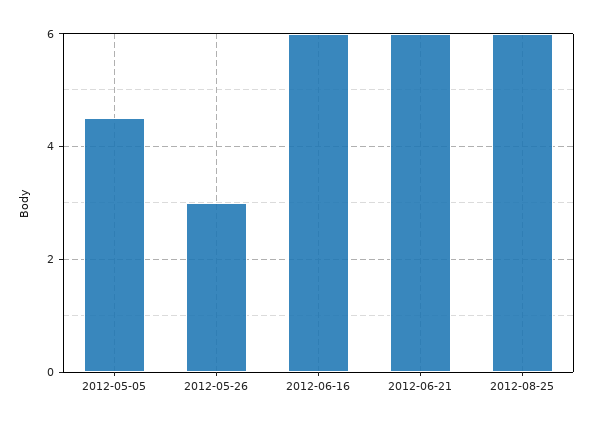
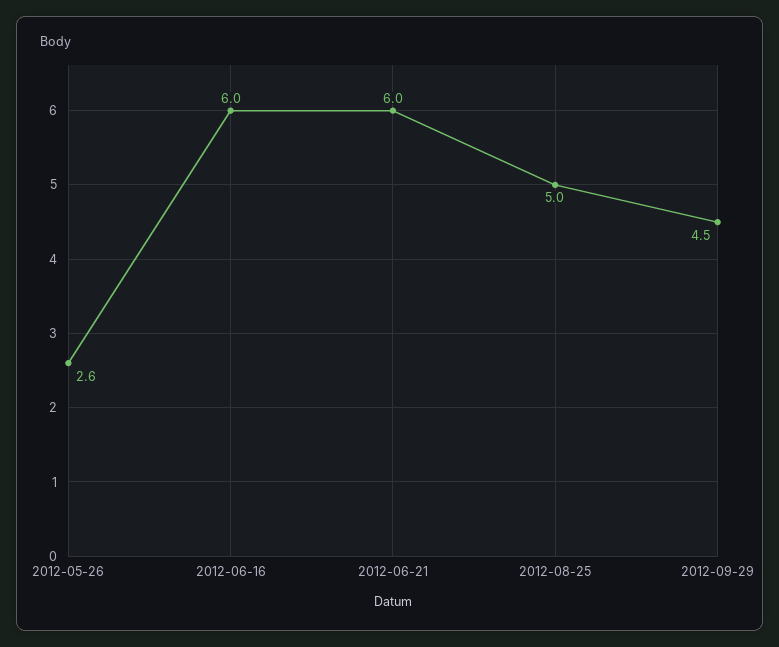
2012-05-05: 4.5 -> none
2012-05-26: 3 -> 2.6
2012-08-25: 6 -> 5
2012-09-29: none -> 4.5

